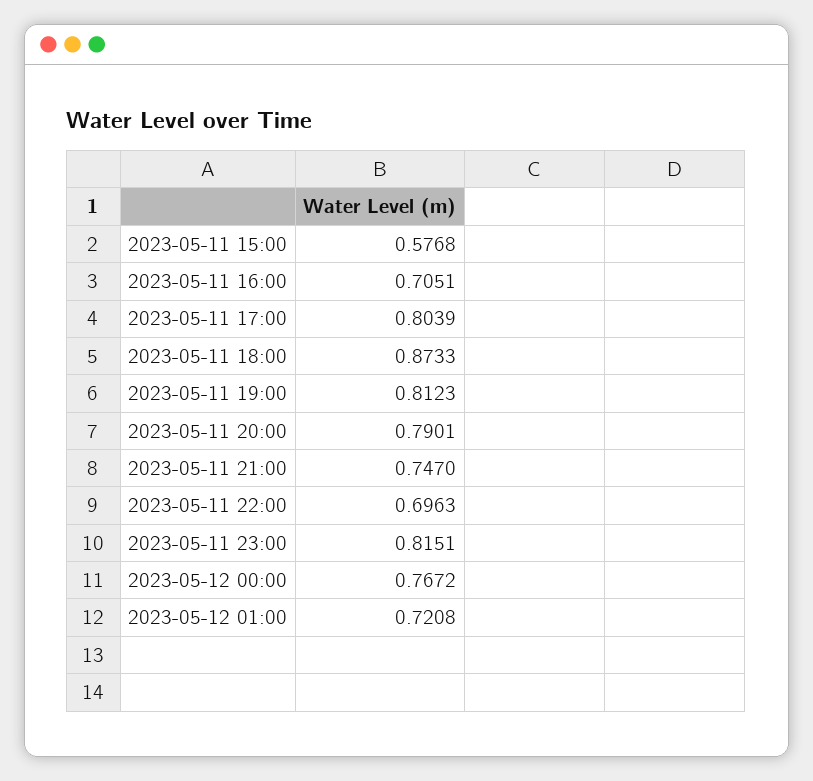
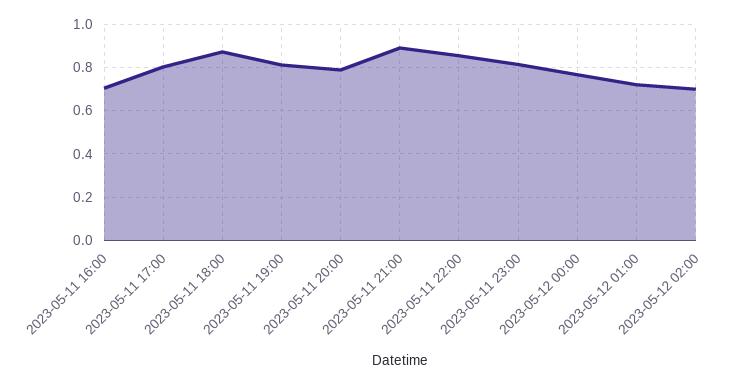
2023-05-11 15:00: 0.5768 -> none
2023-05-11 21:00: 0.747 -> 0.9
2023-05-11 22:00: 0.6963 -> 0.85
2023-05-12 02:00: none -> 0.7

